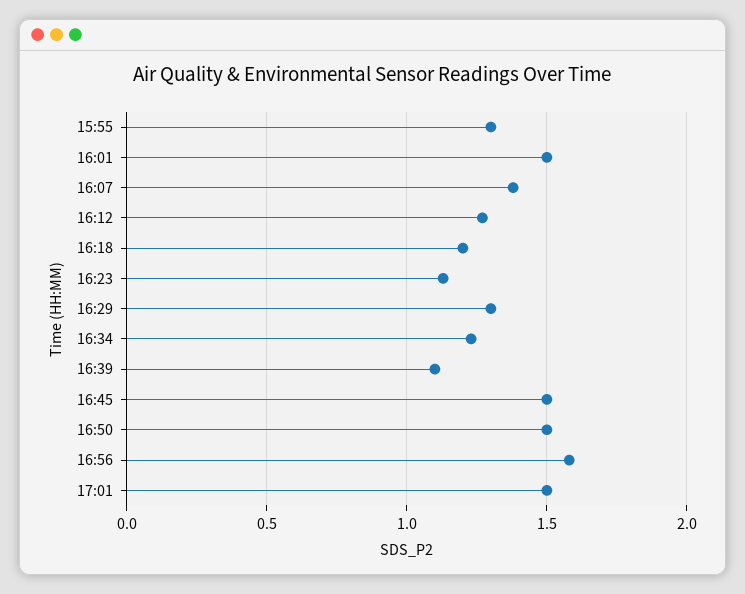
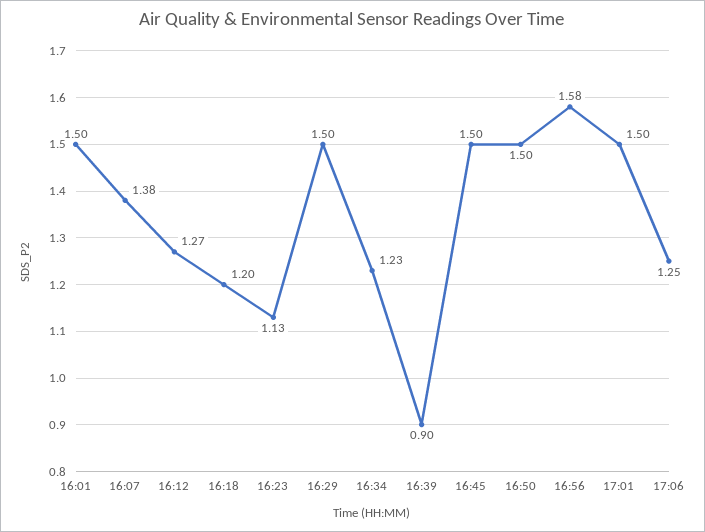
15:55: 1.3 -> none
16:29: 1.3 -> 1.5
16:39: 1.1 -> 0.9
17:06: none -> 1.25

